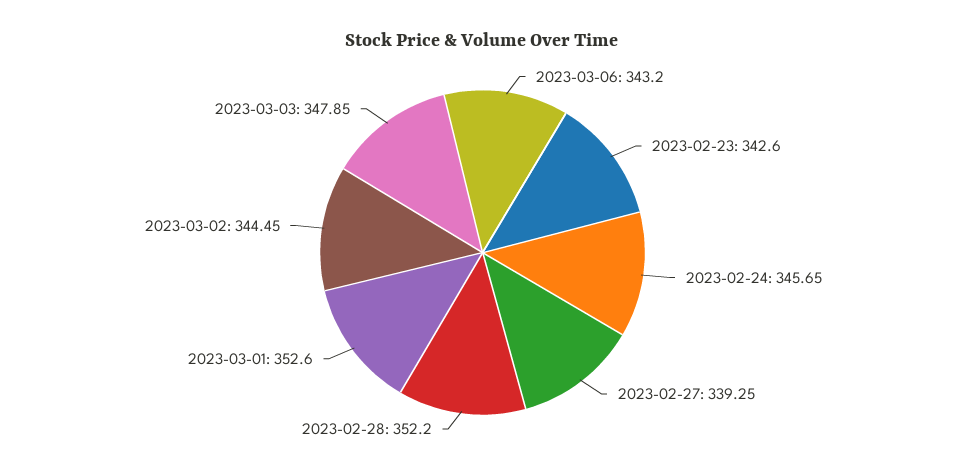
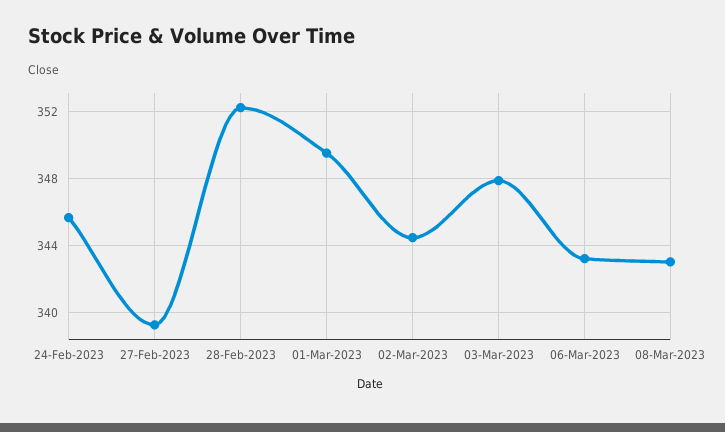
2023-02-23: 342.6 -> none
2023-03-01: 352.6 -> 349.5
08-Mar-2023: none -> 343

